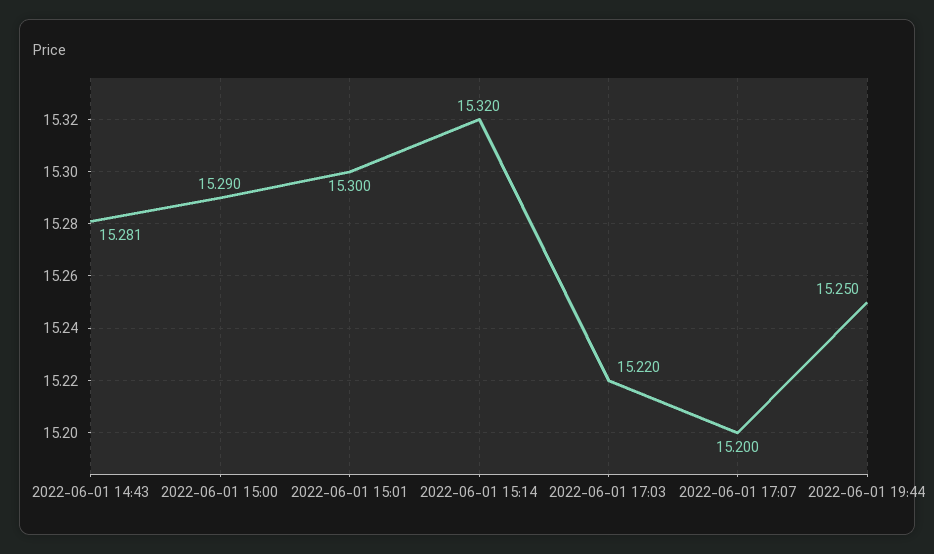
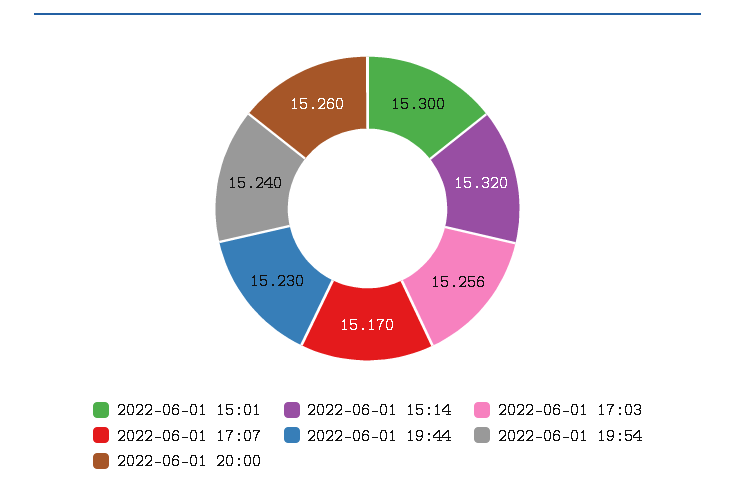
2022-06-01 14:43: 15.281 -> none
2022-06-01 15:00: 15.29 -> none
2022-06-01 17:03: 15.22 -> 15.256
2022-06-01 17:07: 15.2 -> 15.17
2022-06-01 19:44: 15.25 -> 15.23
2022-06-01 19:54: none -> 15.24
2022-06-01 20:00: none -> 15.26

